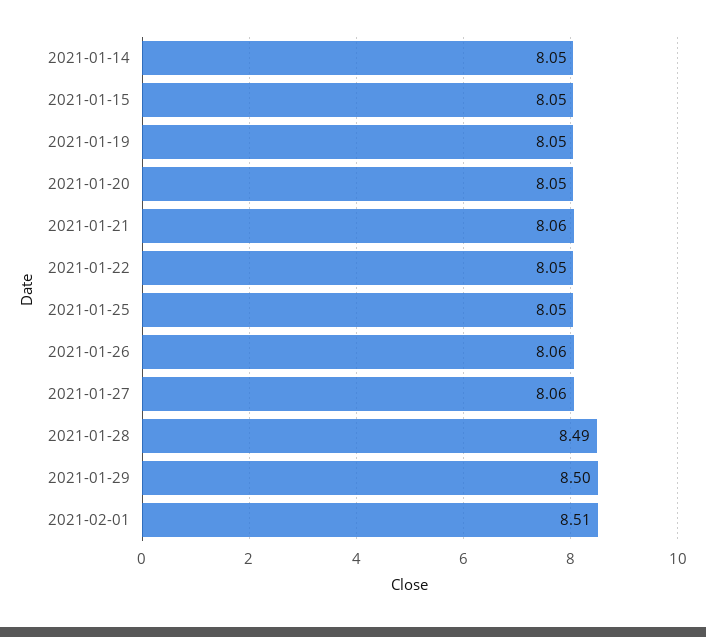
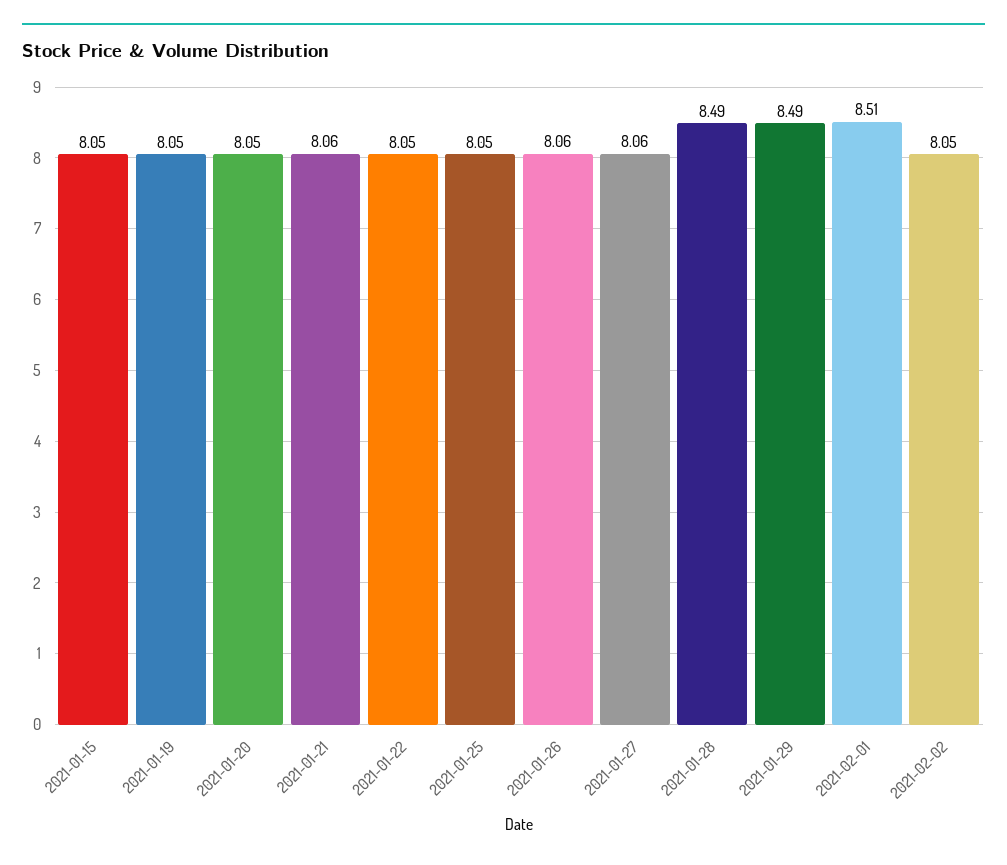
2021-01-14: 8.05 -> none
2021-01-29: 8.5 -> 8.49
2021-02-02: none -> 8.05

